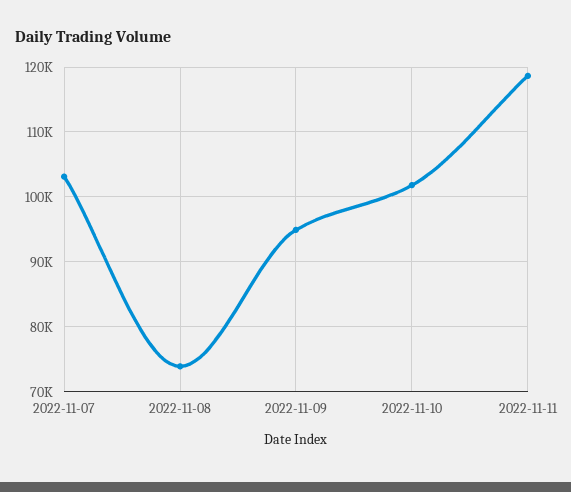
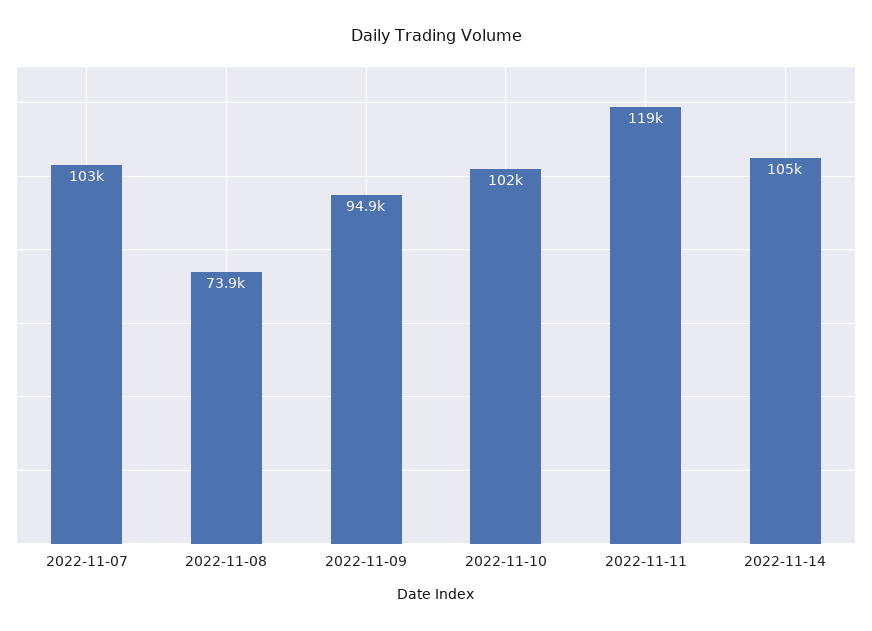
2022-11-14: none -> 105000

